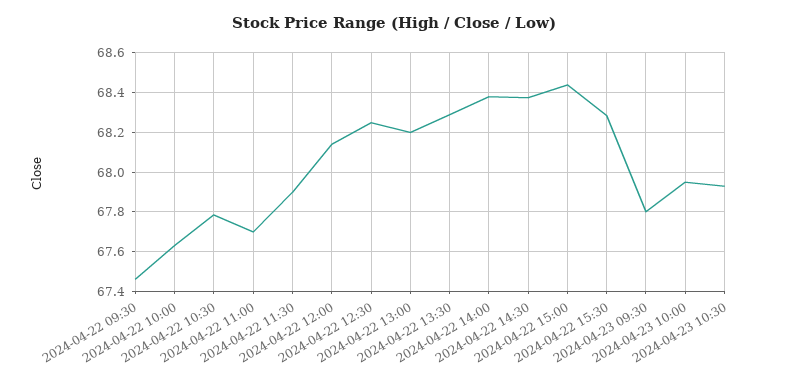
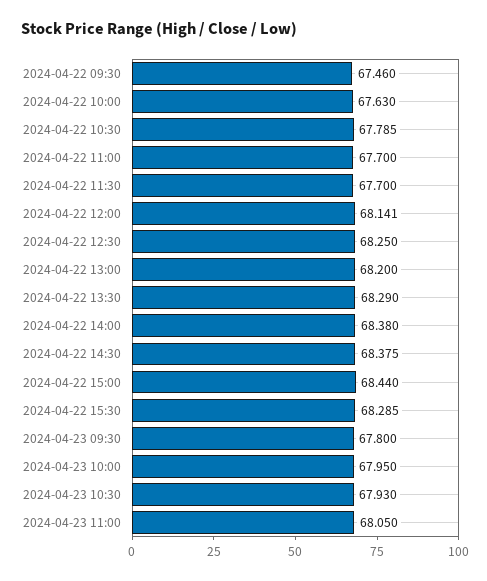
2024-04-22 11:30: 67.9 -> 67.7
2024-04-23 11:00: none -> 68.05

